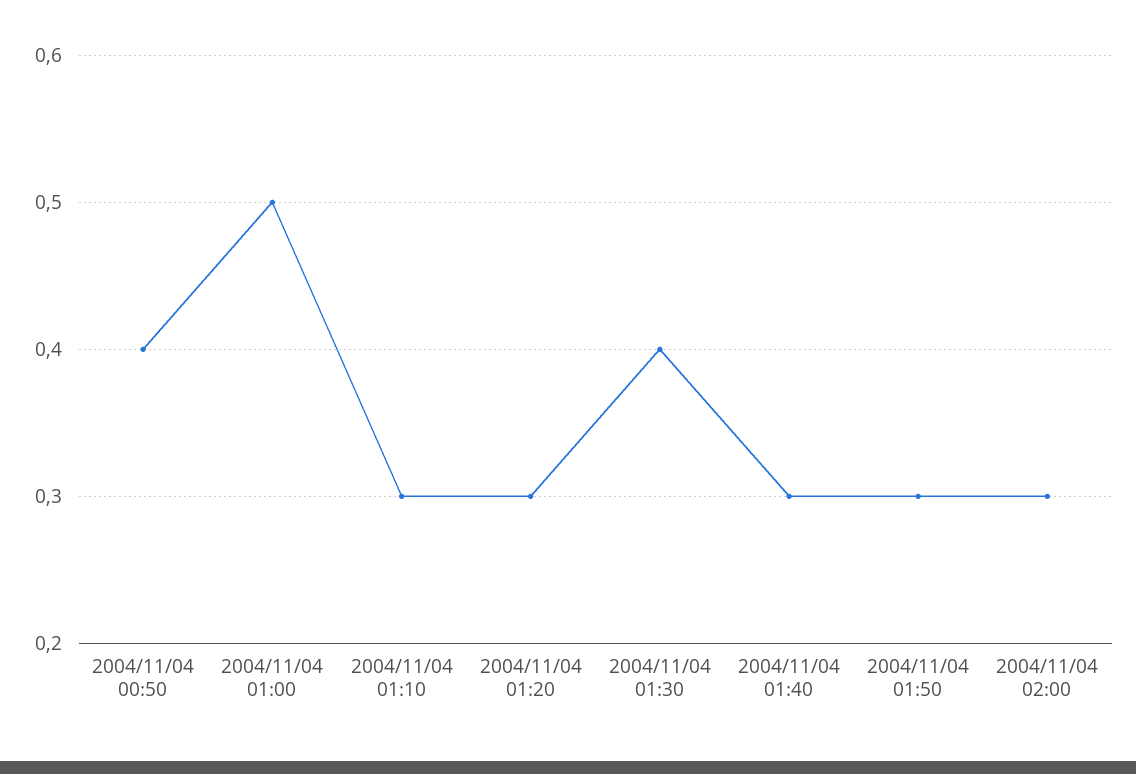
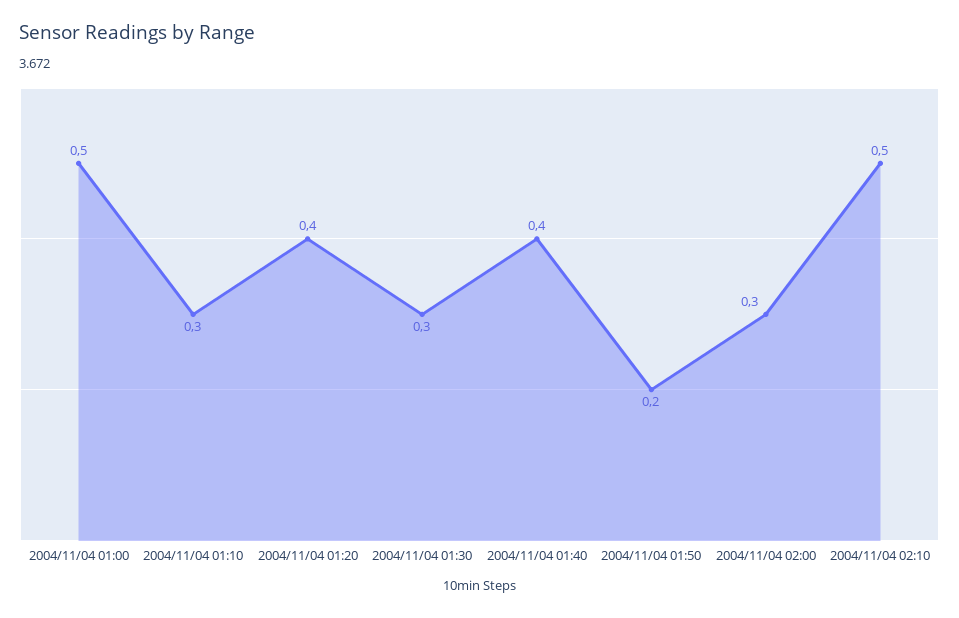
2004/11/04 00:50: 0.4 -> none
2004/11/04 01:20: 0.3 -> 0.4
2004/11/04 01:30: 0.4 -> 0.3
2004/11/04 01:40: 0.3 -> 0.4
2004/11/04 01:50: 0.3 -> 0.2
2004/11/04 02:10: none -> 0.5

